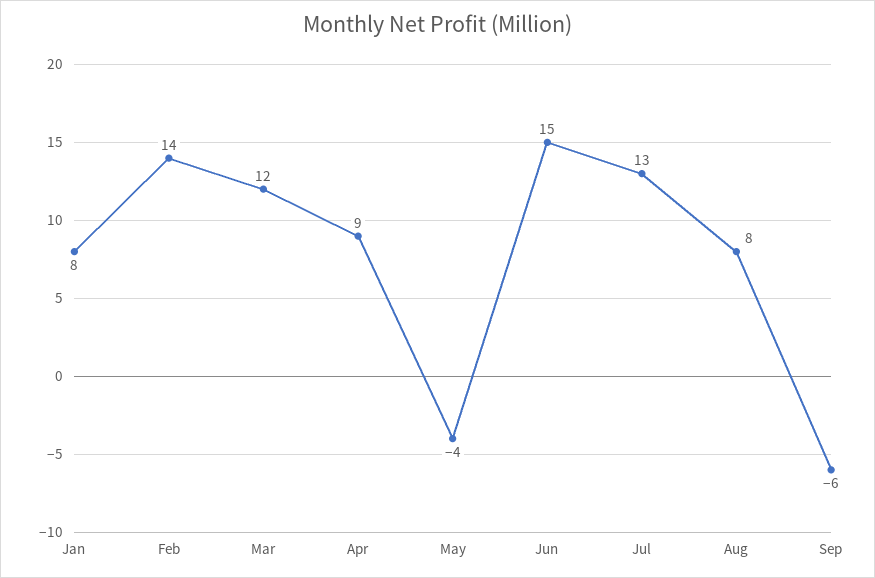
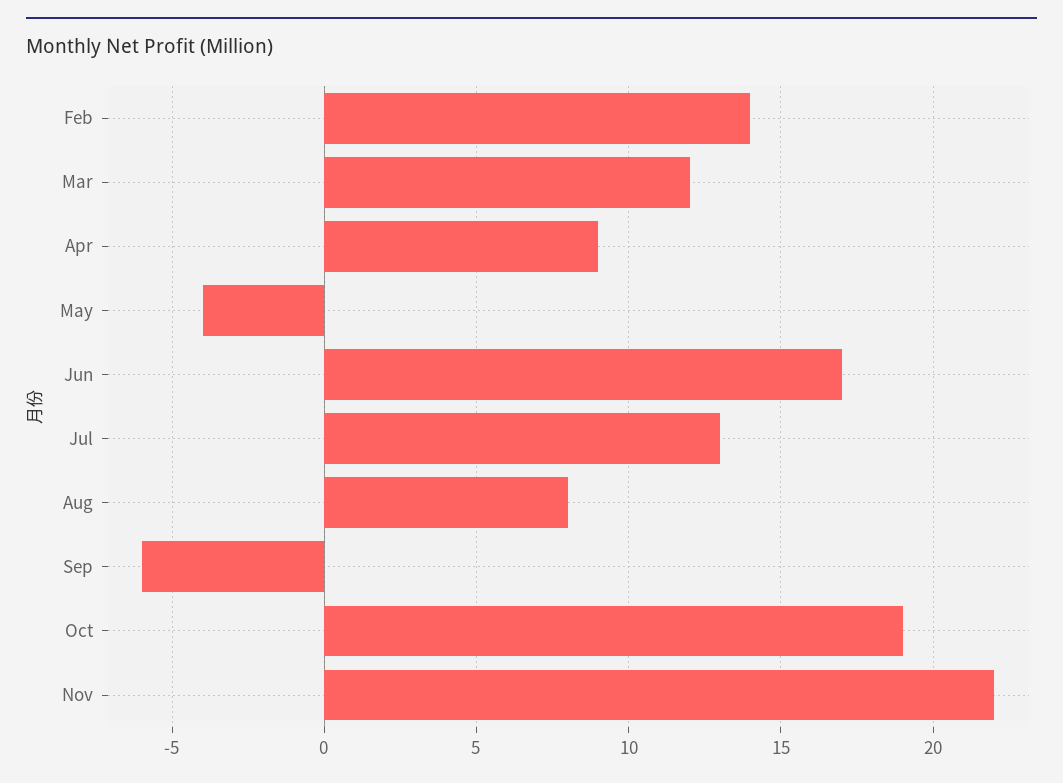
Jan: 8 -> none
Jun: 15 -> 17
Oct: none -> 19
Nov: none -> 22

